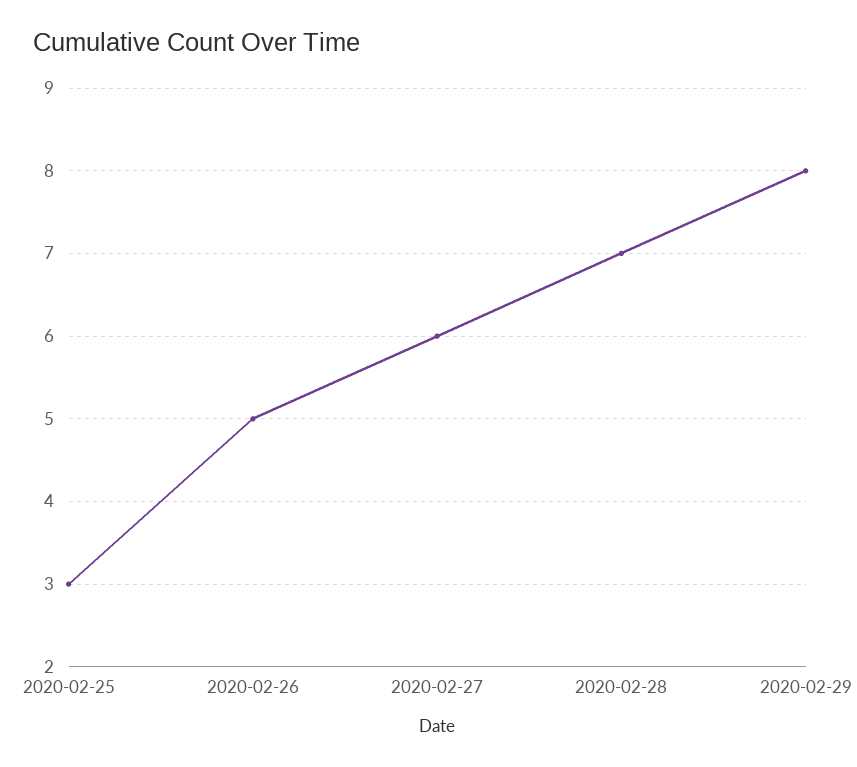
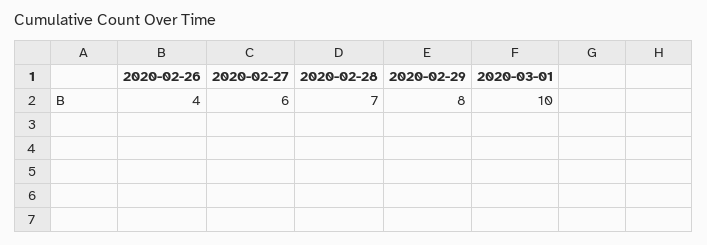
2020-02-25: 3 -> none
2020-02-26: 5 -> 4
2020-03-01: none -> 10

